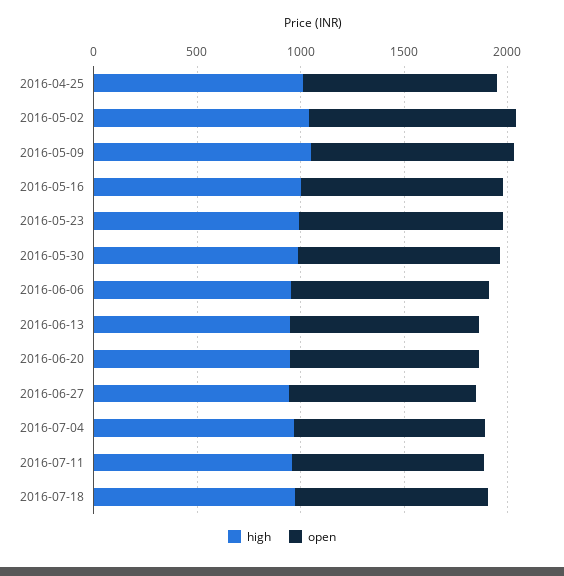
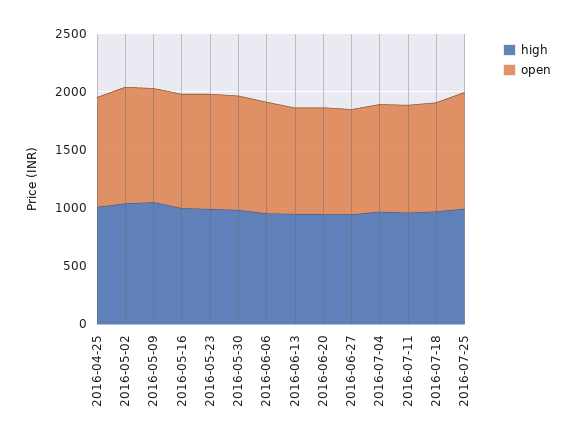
high, 2016-07-25: none -> 1000
open, 2016-07-25: none -> 1000

